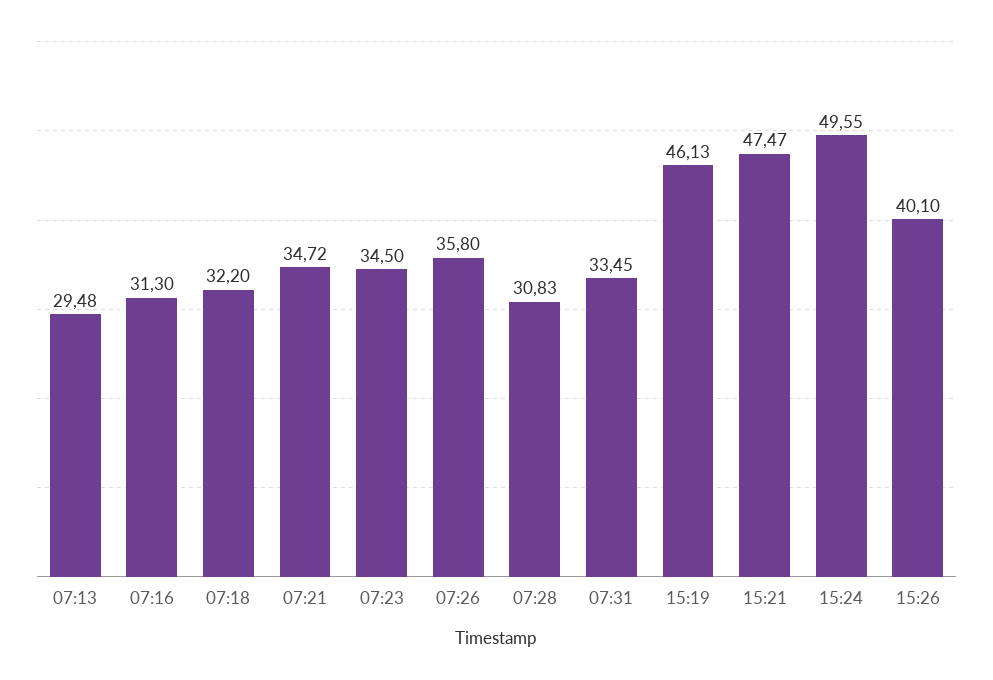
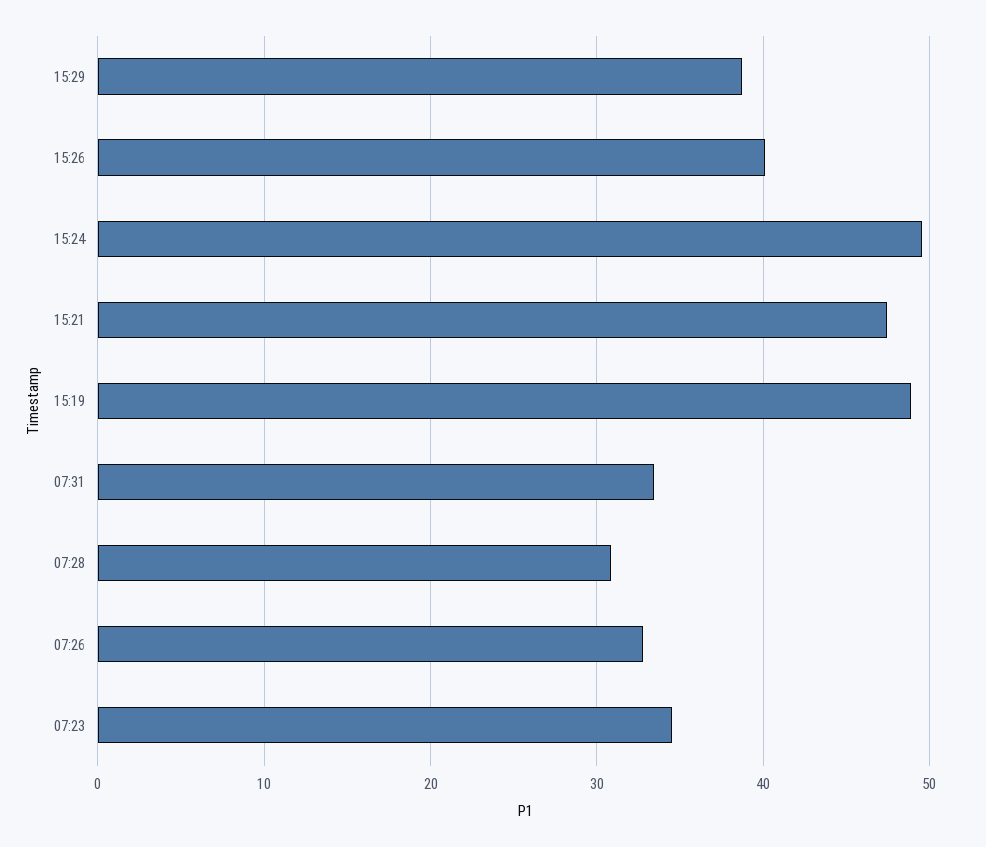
07:13: 29.48 -> none
07:16: 31.3 -> none
07:18: 32.2 -> none
07:21: 34.72 -> none
07:26: 35.8 -> 33
15:19: 46.13 -> 49
15:29: none -> 39

